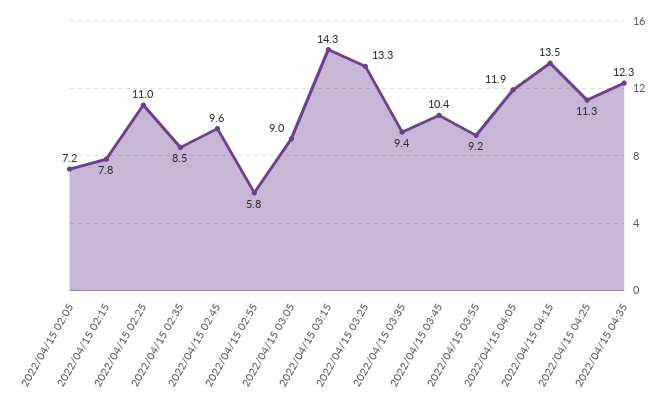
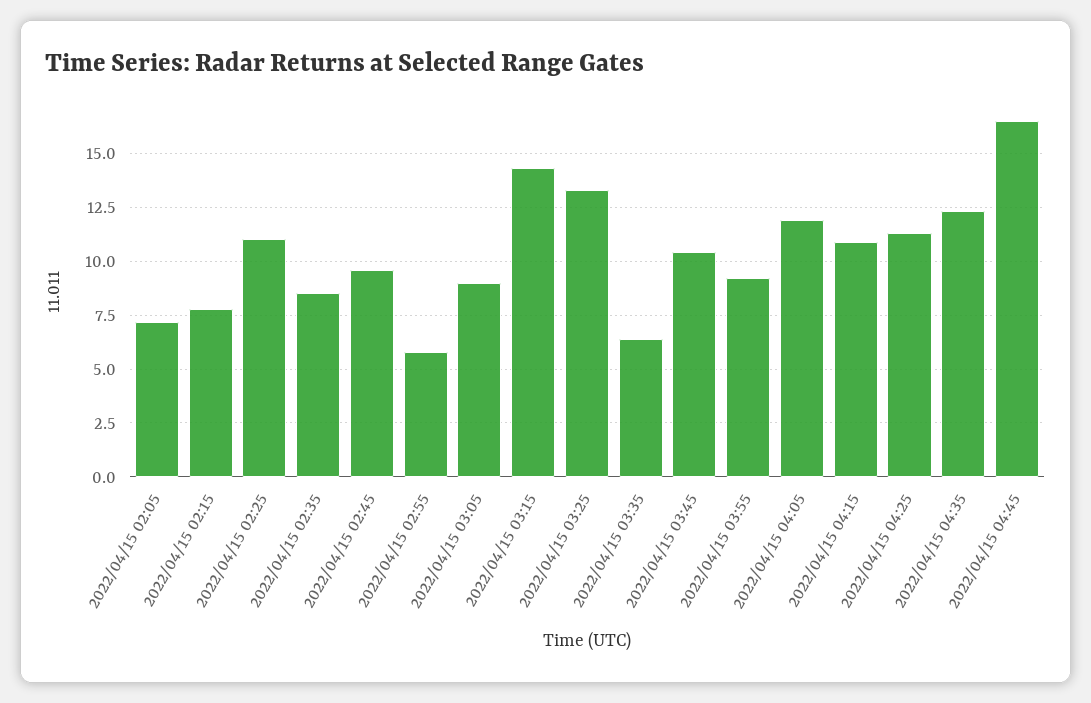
2022/04/15 03:35: 9.4 -> 6.5
2022/04/15 04:15: 13.5 -> 11
2022/04/15 04:45: none -> 16.5

